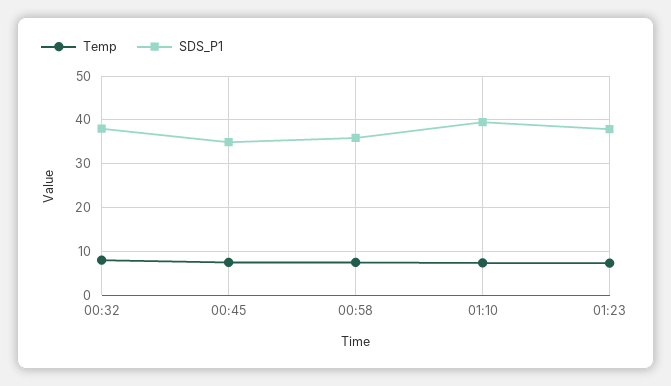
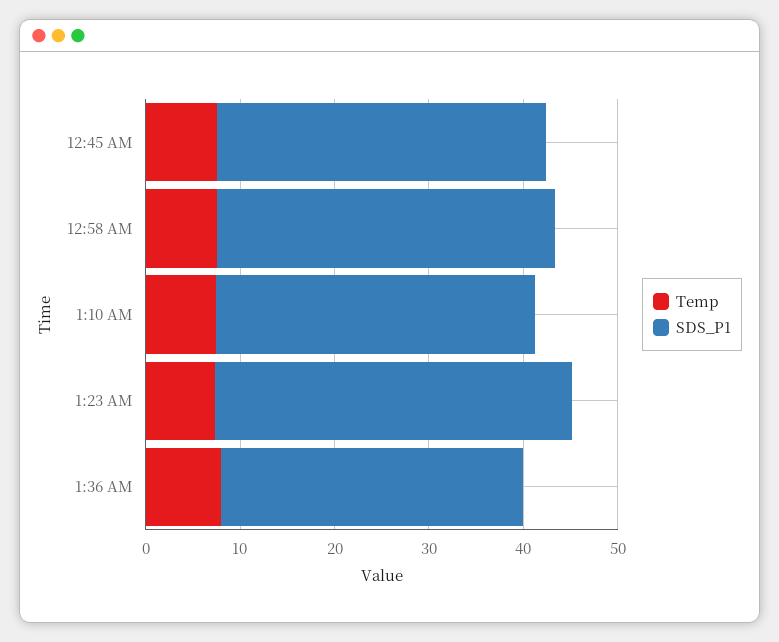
Temp, 00:32: 8 -> none
SDS_P1, 00:32: 38 -> none
SDS_P1, 01:10: 40 -> 34
Temp, 1:36 AM: none -> 8
SDS_P1, 1:36 AM: none -> 32

